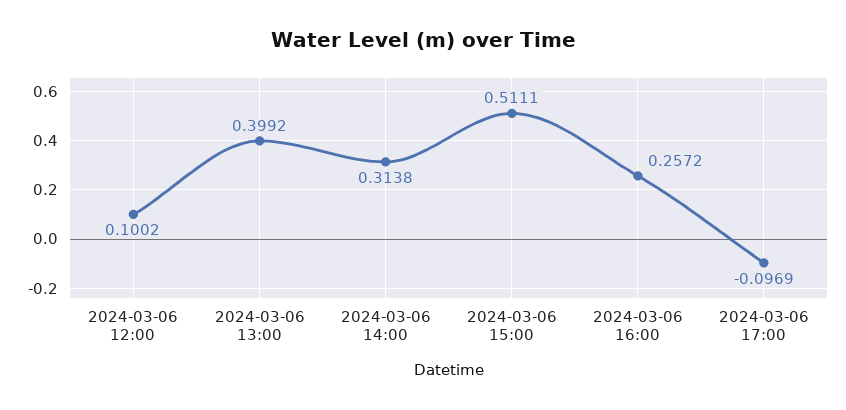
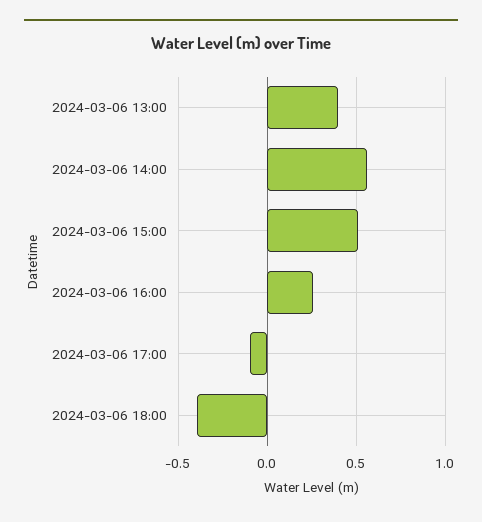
2024-03-06 12:00: 0.1002 -> none
2024-03-06 14:00: 0.3138 -> 0.55
2024-03-06 18:00: none -> -0.4

